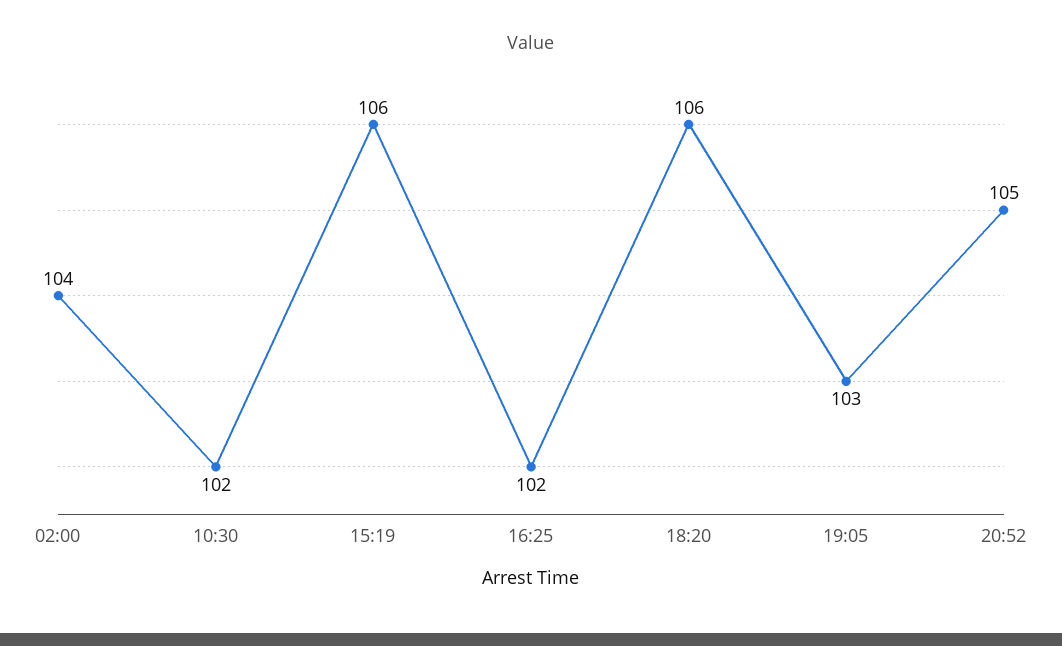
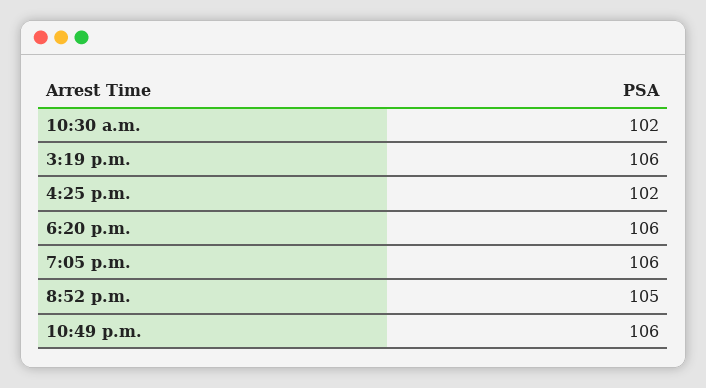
02:00: 104 -> none
19:05: 103 -> 106
10:49 p.m.: none -> 106

